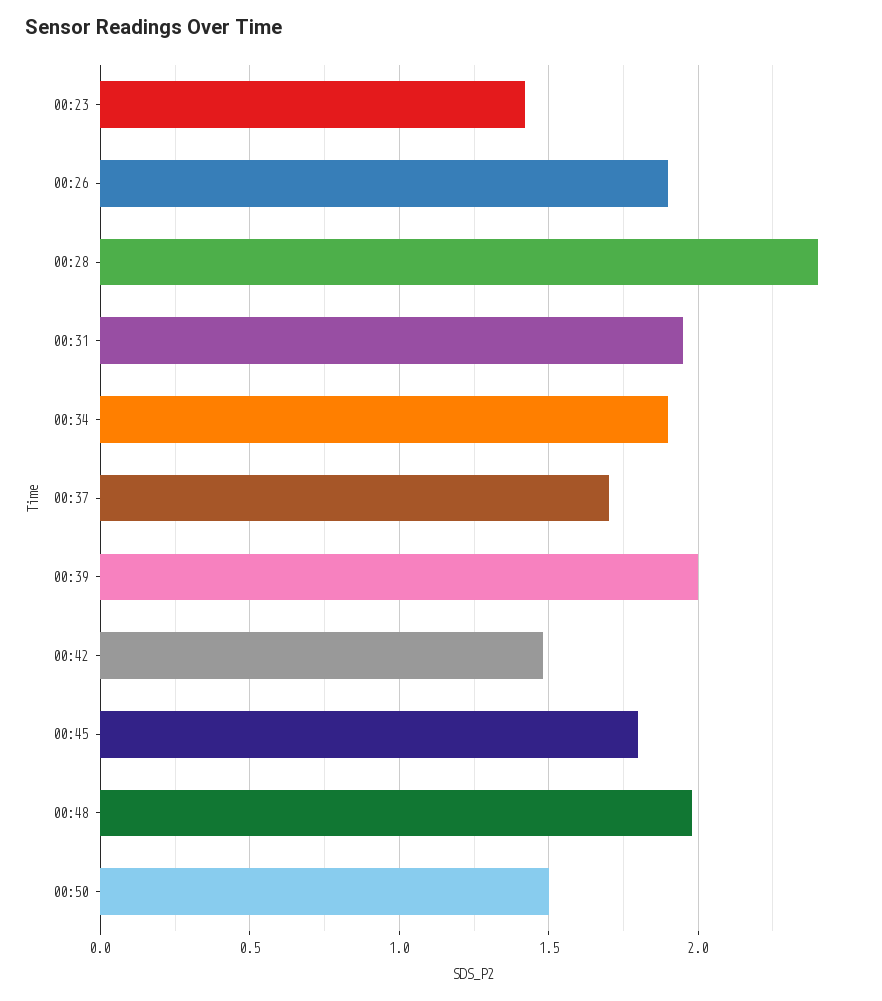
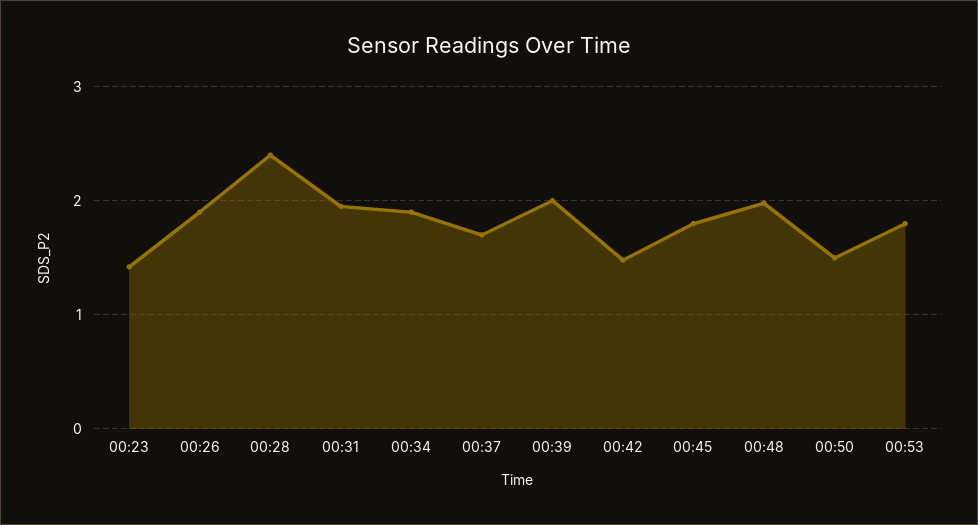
00:53: none -> 1.8

